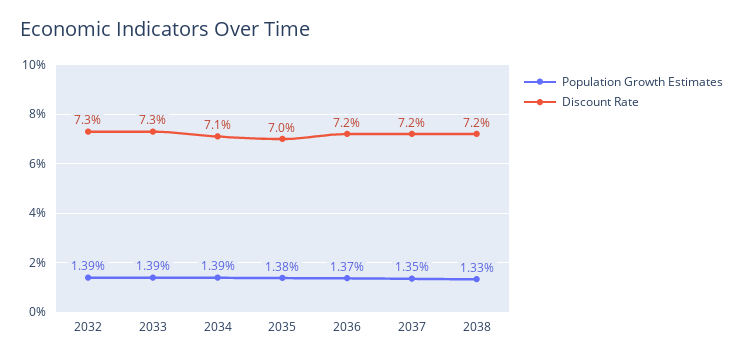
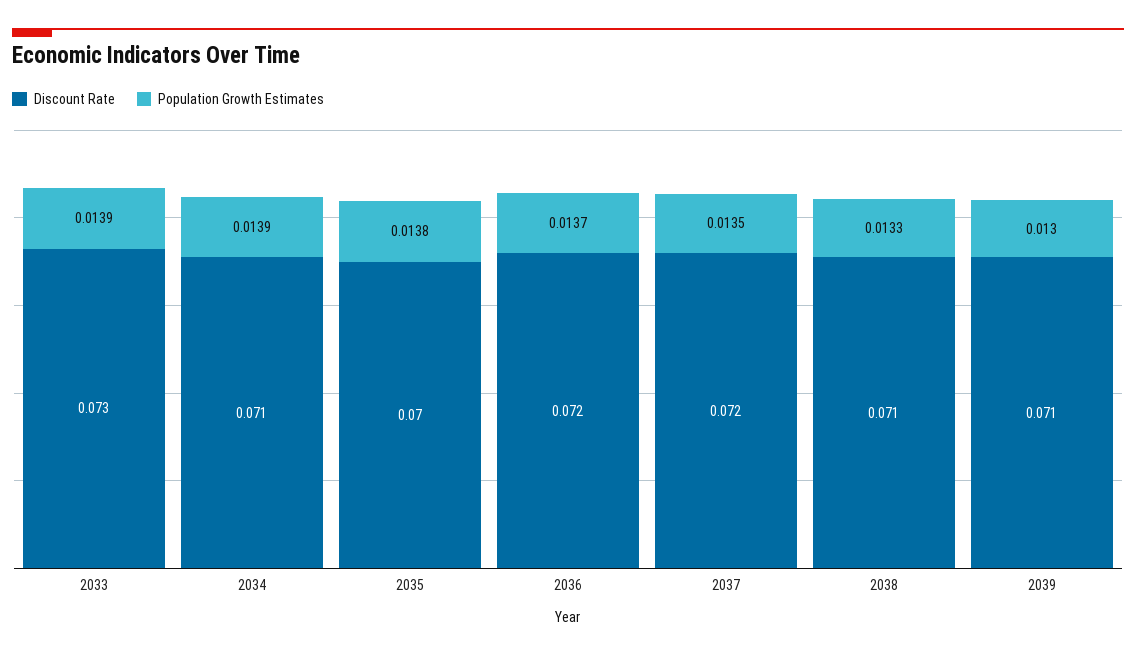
Population Growth Estimates, 2032: 0.0139 -> none
Discount Rate, 2032: 0.073 -> none
Discount Rate, 2038: 0.072 -> 0.071
Discount Rate, 2039: none -> 0.071
Population Growth Estimates, 2039: none -> 0.013

